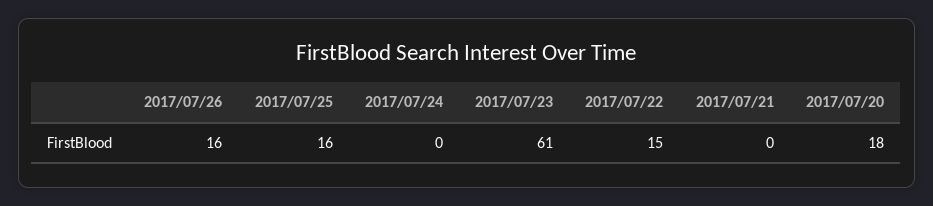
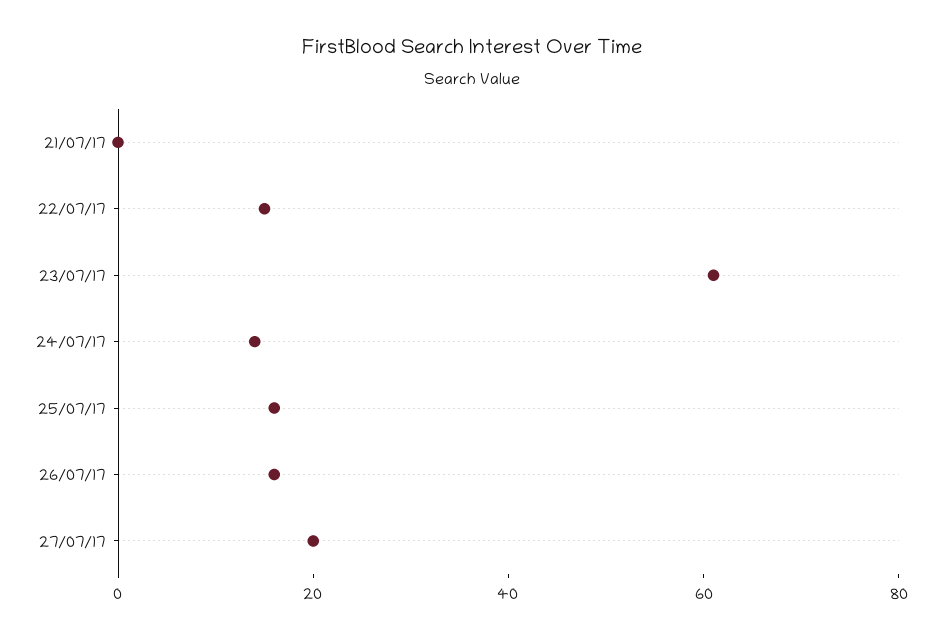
2017/07/24: 0 -> 15
2017/07/20: 18 -> none
27/07/17: none -> 20

